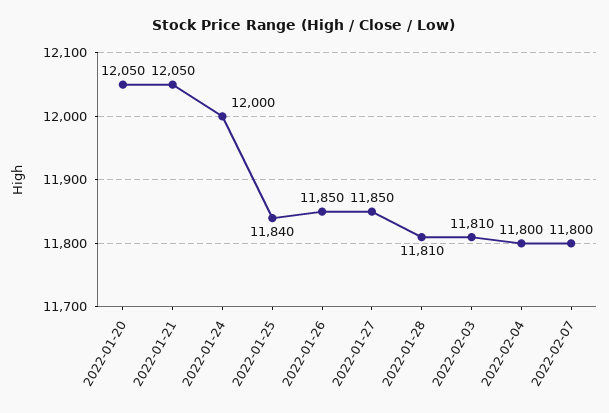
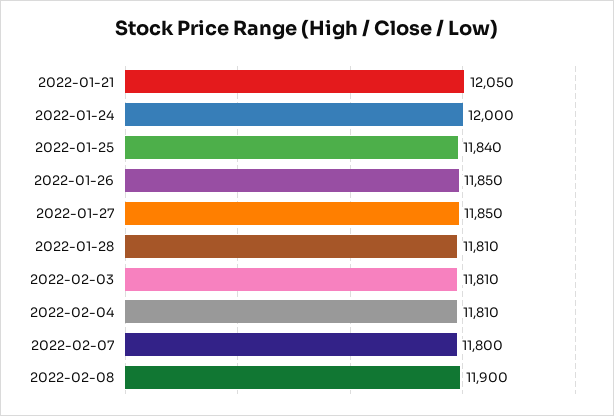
2022-01-20: 12050 -> none
2022-02-04: 11800 -> 11810
2022-02-08: none -> 11900

